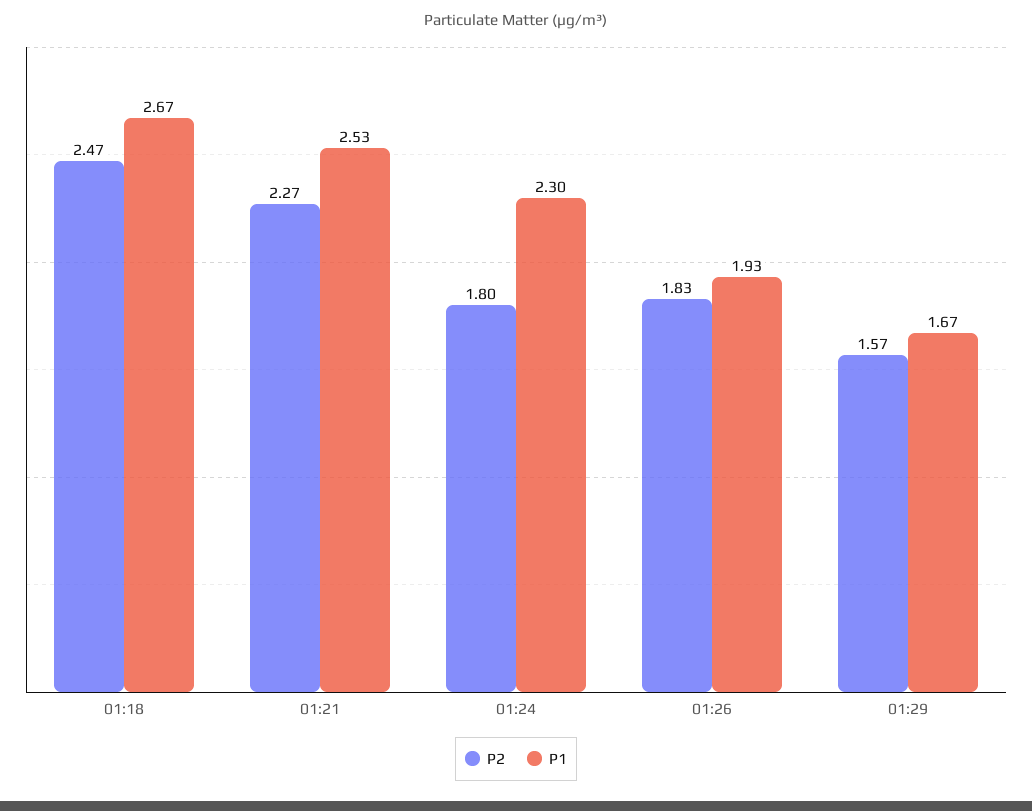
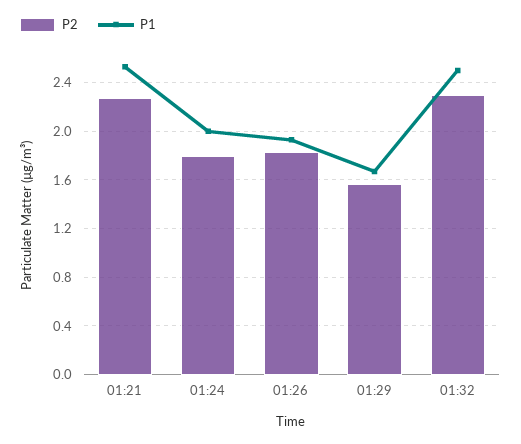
P2, 01:18: 2.47 -> none
P1, 01:18: 2.67 -> none
P1, 01:24: 2.3 -> 2
P2, 01:32: none -> 2.3
P1, 01:32: none -> 2.5

